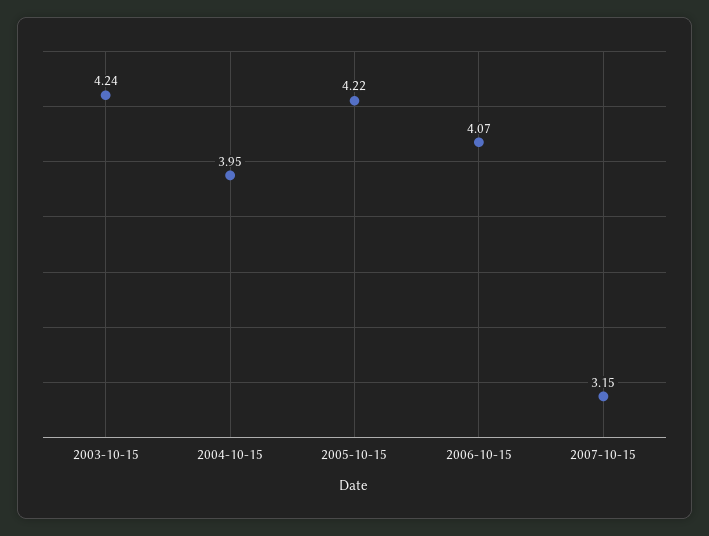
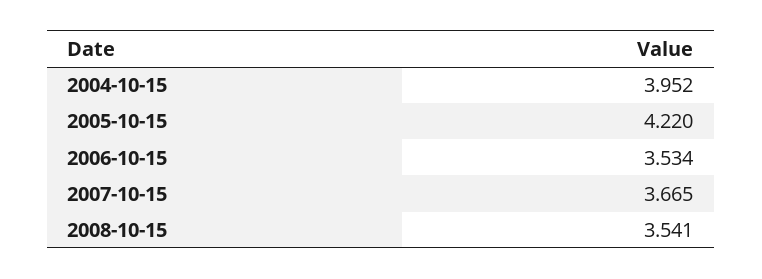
2003-10-15: 4.24 -> none
2006-10-15: 4.07 -> 3.534
2007-10-15: 3.15 -> 3.665
2008-10-15: none -> 3.541

